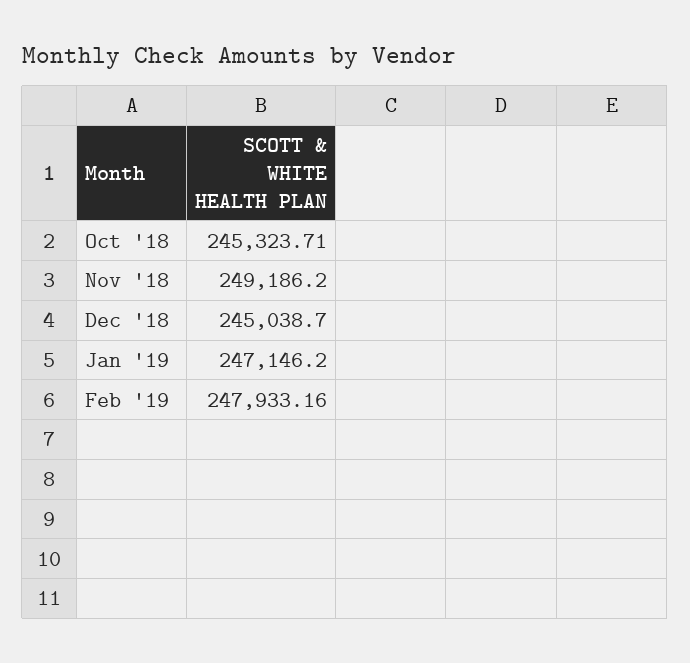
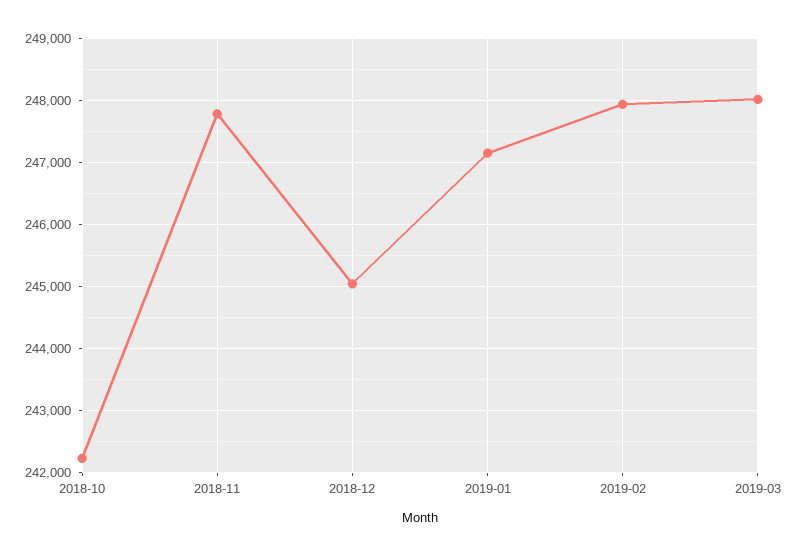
Oct '18: 245323.71 -> 242200
Nov '18: 249186.2 -> 247800
2019-03: none -> 248000

